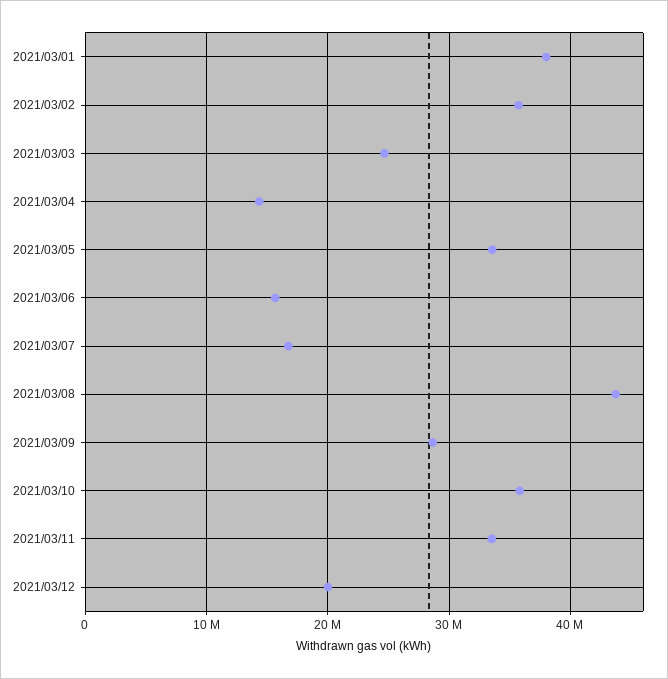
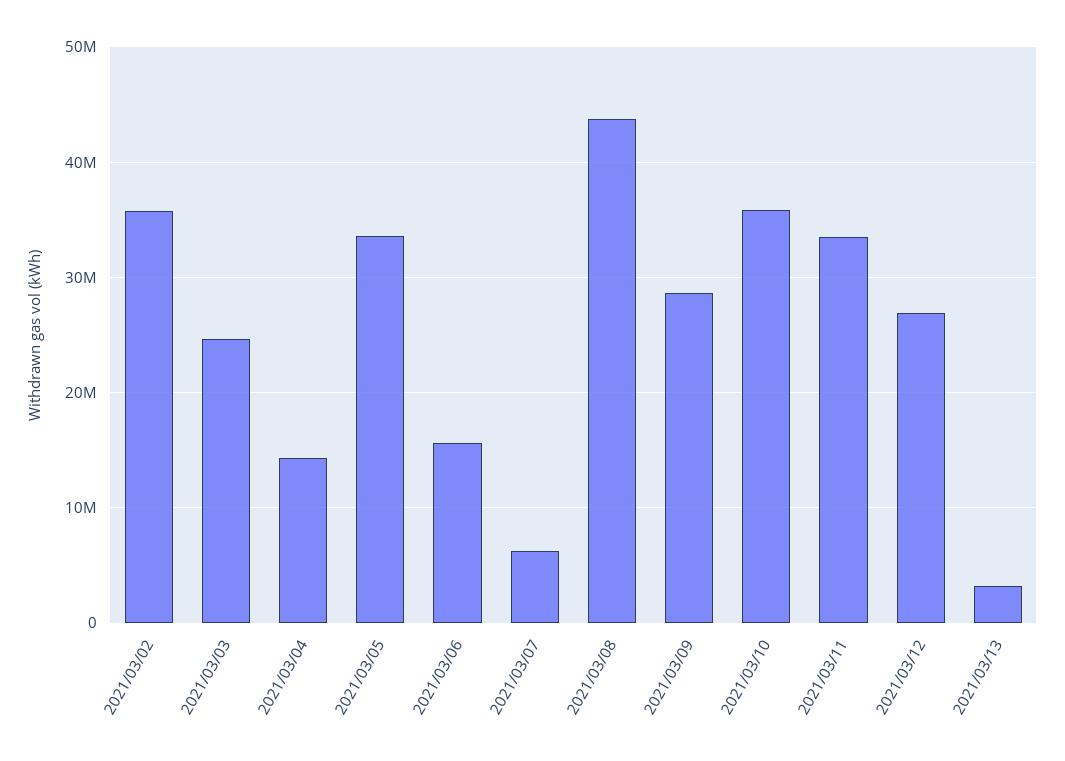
2021/03/01: 38000000 -> none
2021/03/07: 17000000 -> 6000000
2021/03/12: 20000000 -> 27000000
2021/03/13: none -> 3000000

